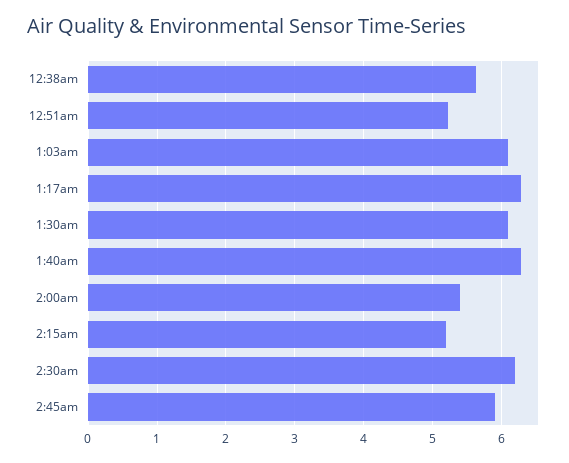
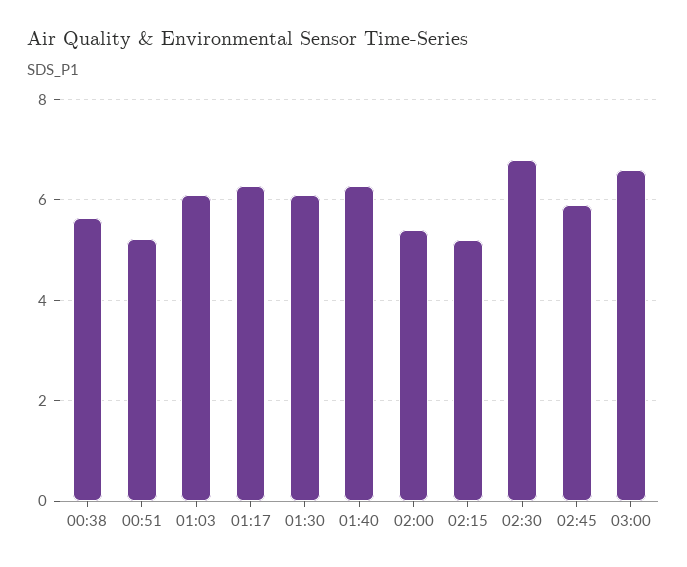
2:30am: 6.2 -> 6.8
03:00: none -> 6.6

